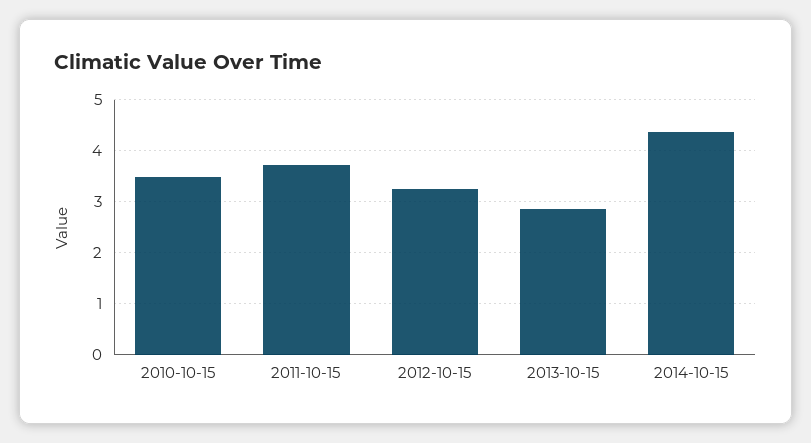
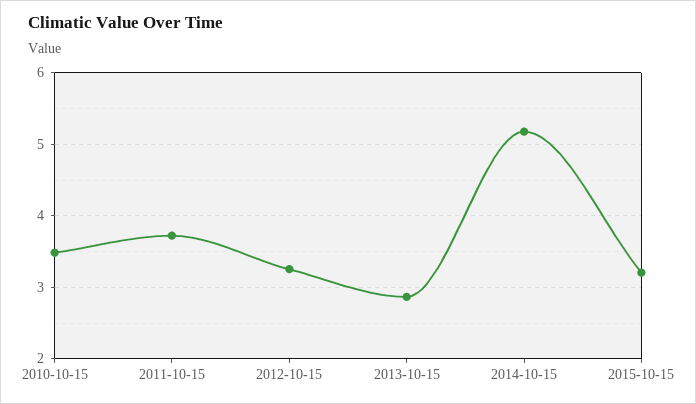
2014-10-15: 4.4 -> 5.2
2015-10-15: none -> 3.2

